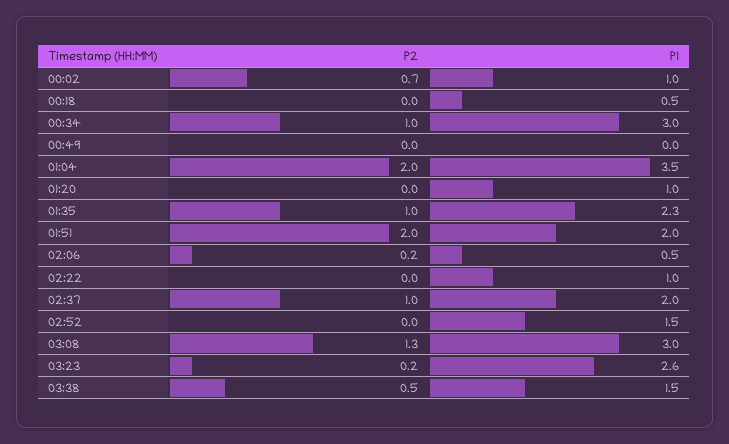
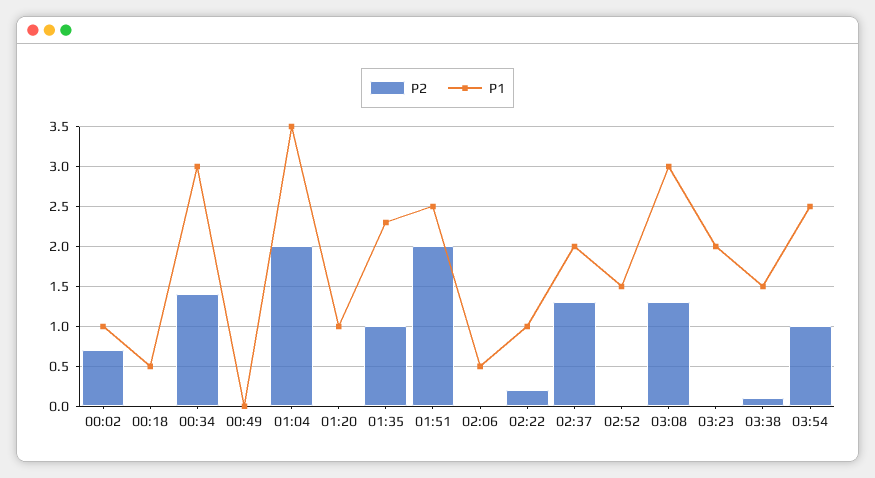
P2, 00:34: 1 -> 1.4
P1, 01:51: 2 -> 2.5
P2, 02:06: 0.2 -> 0
P2, 02:22: 0 -> 0.2
P2, 02:37: 1 -> 1.3
P2, 03:23: 0.2 -> 0
P1, 03:23: 2.6 -> 2
P2, 03:38: 0.5 -> 0.1
P2, 03:54: none -> 1
P1, 03:54: none -> 2.5

